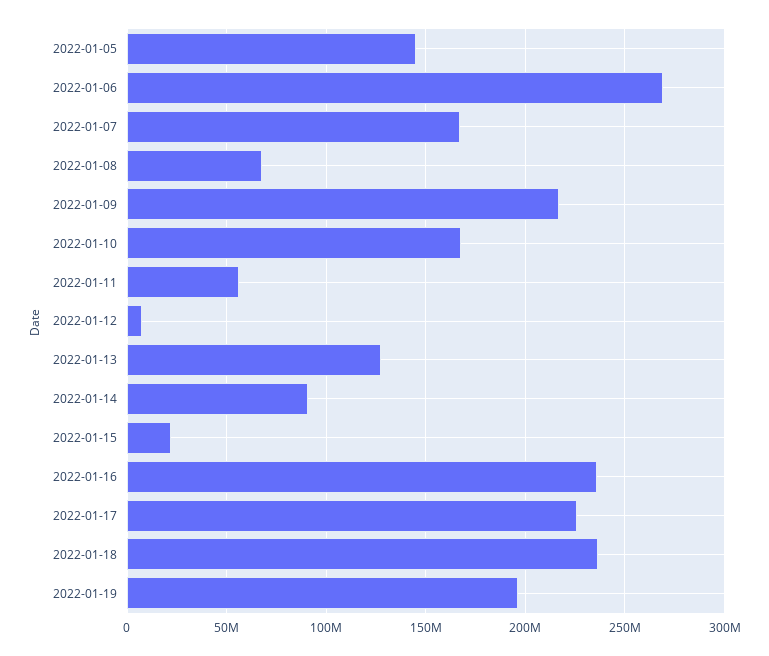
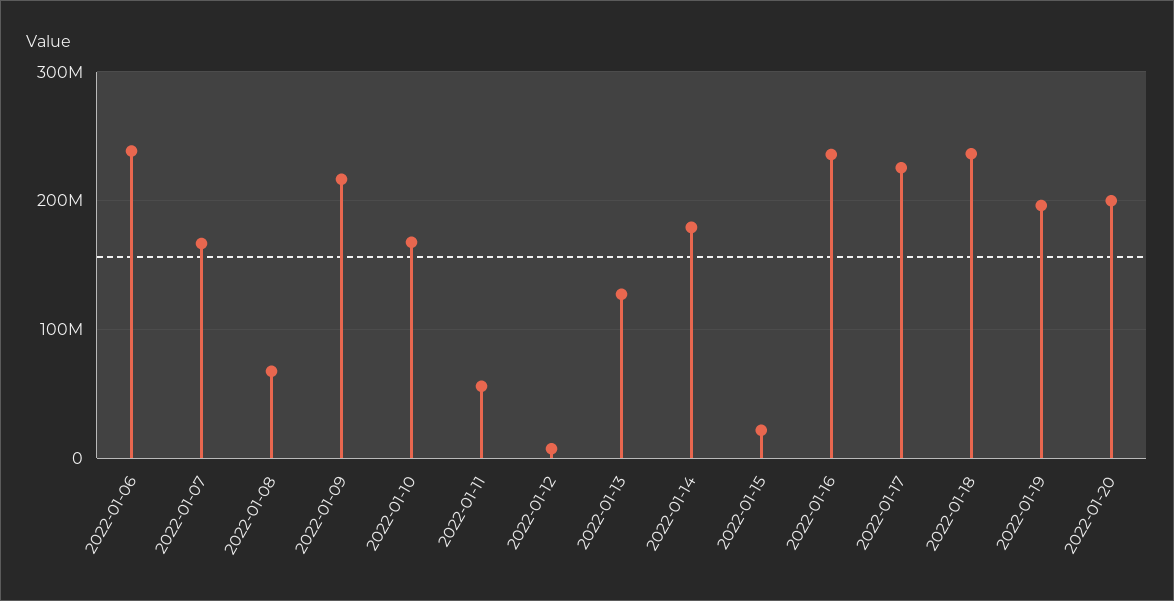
2022-01-05: 145000000 -> none
2022-01-06: 270000000 -> 240000000
2022-01-14: 90000000 -> 180000000
2022-01-20: none -> 200000000

